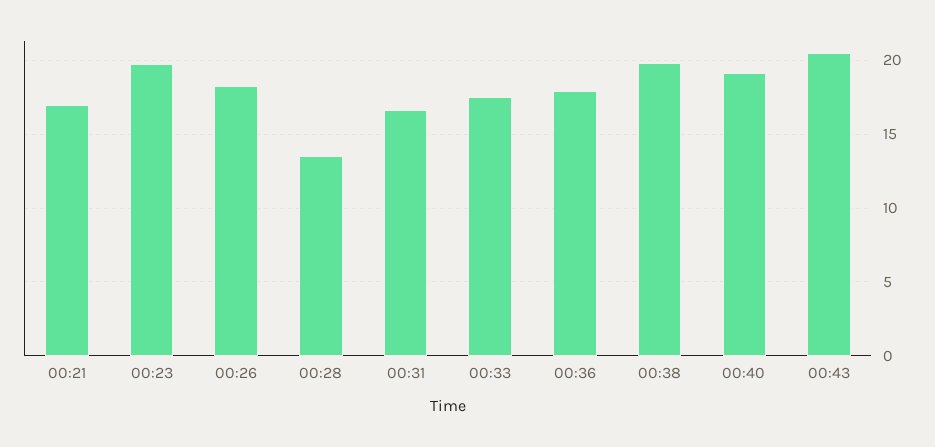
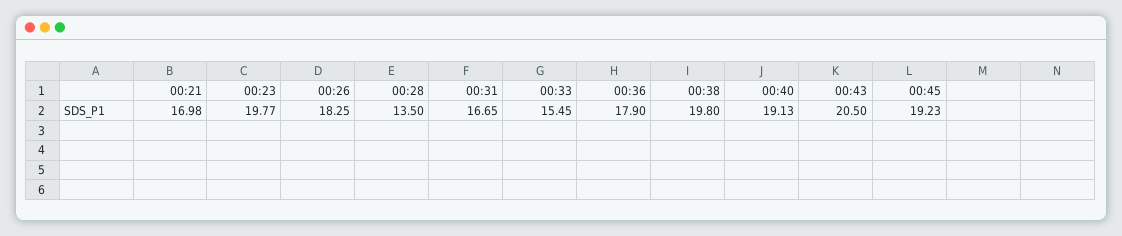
00:33: 17.5 -> 15.45
00:45: none -> 19.23

